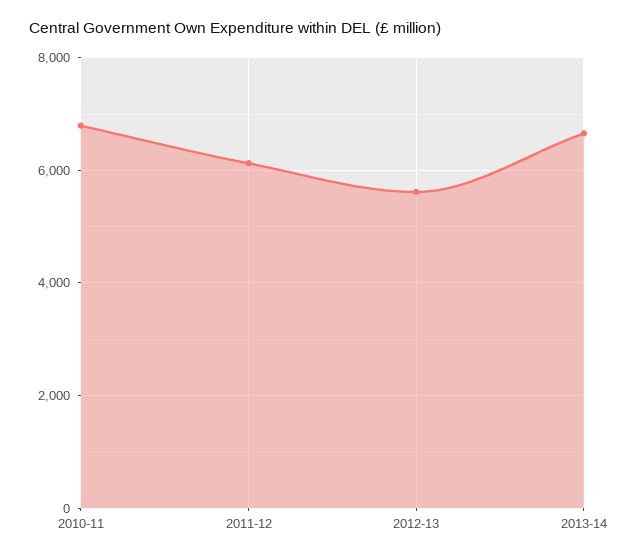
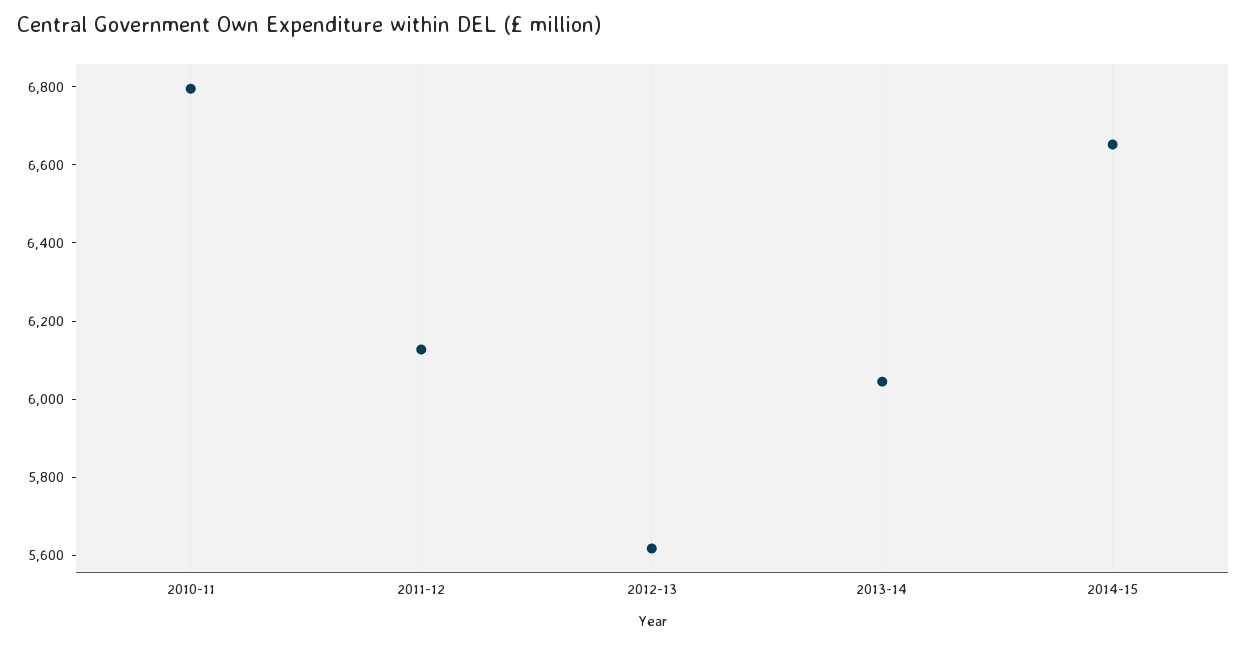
2013-14: 6600 -> 6050
2014-15: none -> 6650

